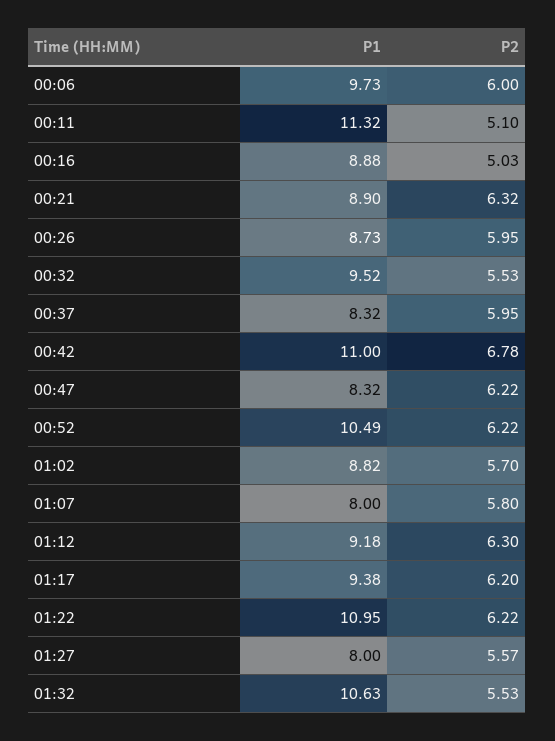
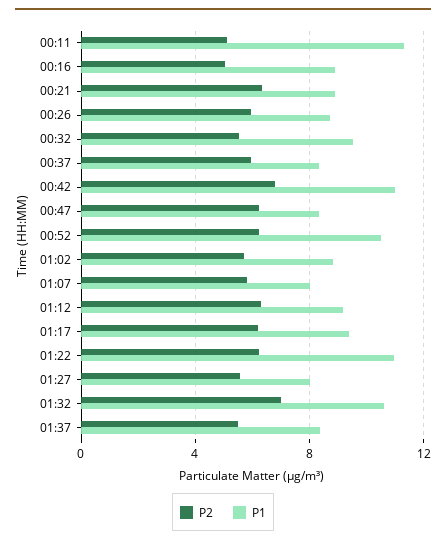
P1, 00:06: 9.73 -> none
P2, 00:06: 6 -> none
P2, 01:32: 5.53 -> 7
P2, 01:37: none -> 5.5
P1, 01:37: none -> 8.5

